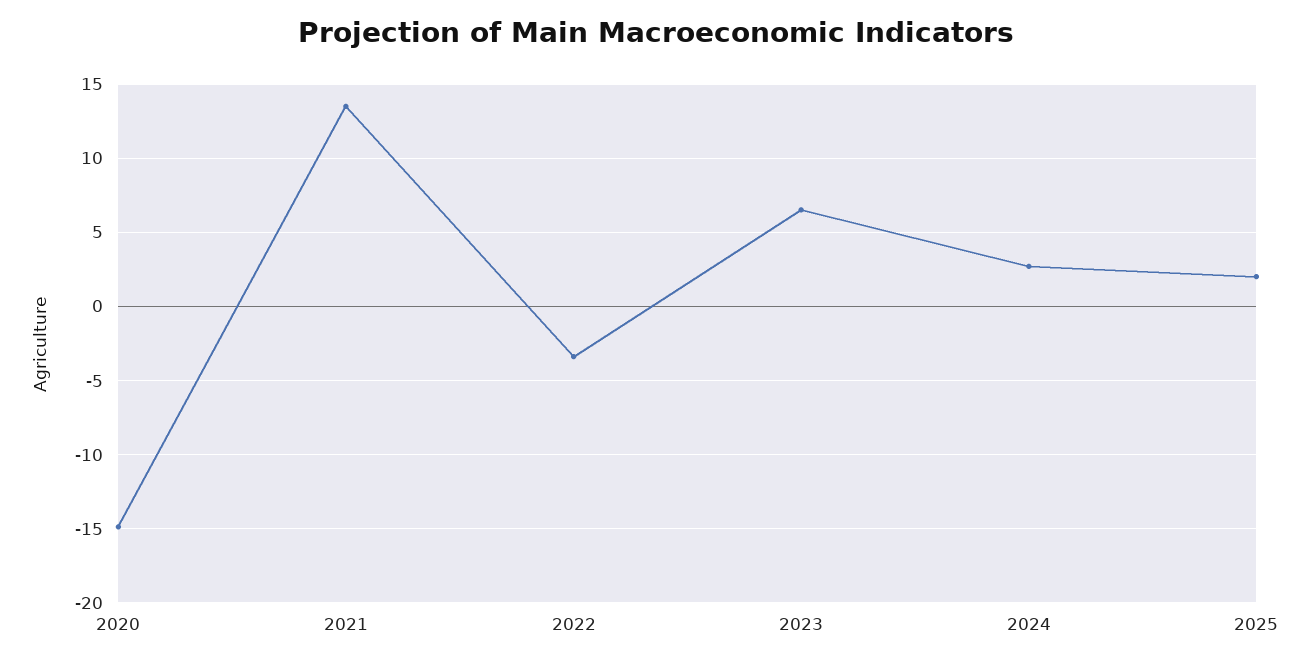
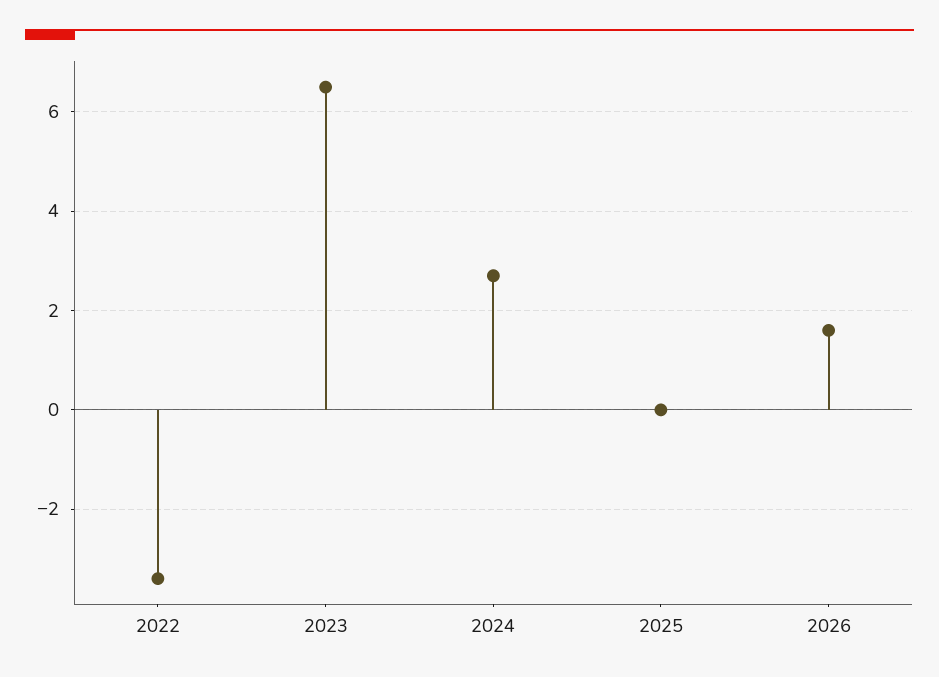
2020: -15 -> none
2021: 13.5 -> none
2025: 2 -> 0
2026: none -> 1.5

